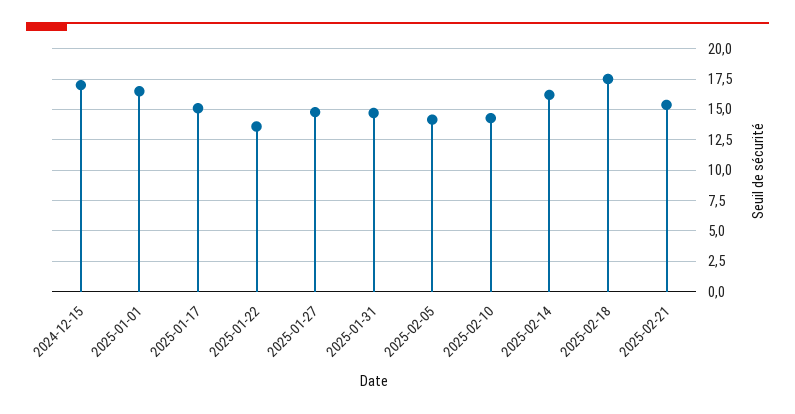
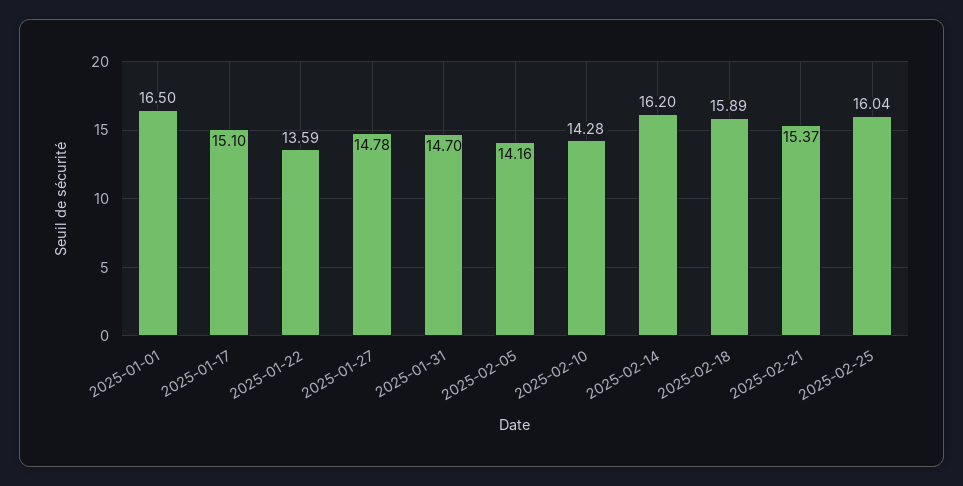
2024-12-15: 17 -> none
2025-02-18: 17.5 -> 15.89
2025-02-25: none -> 16.04

